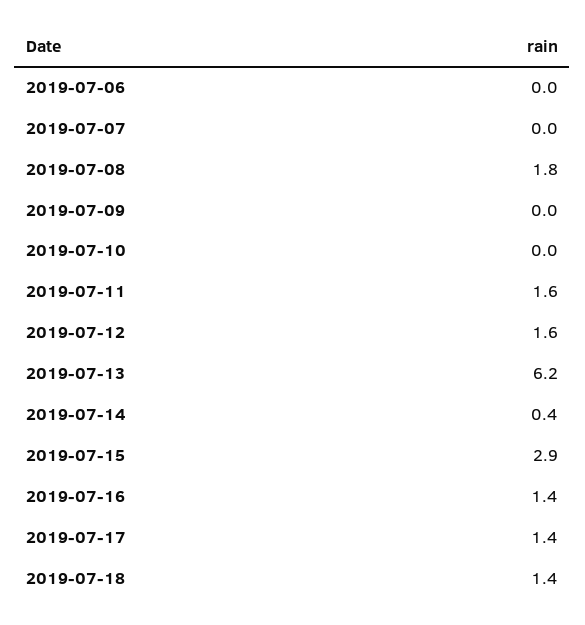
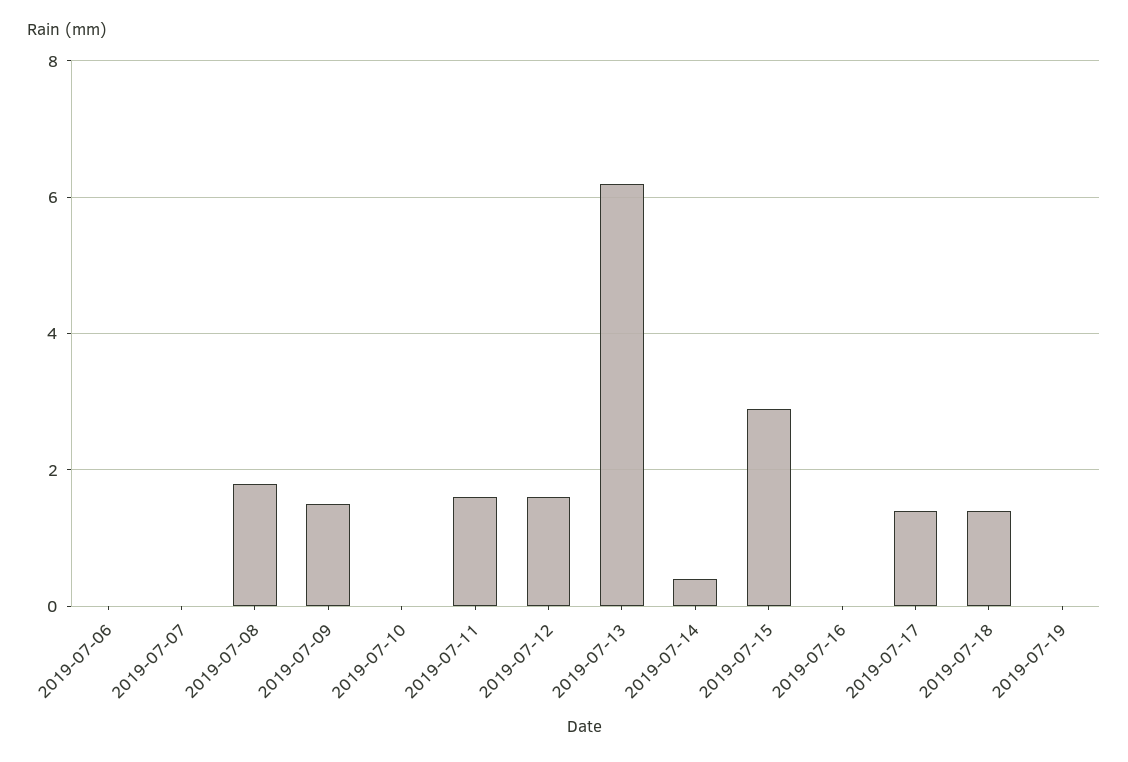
2019-07-09: 0 -> 1.5
2019-07-16: 1.4 -> 0
2019-07-19: none -> 0

